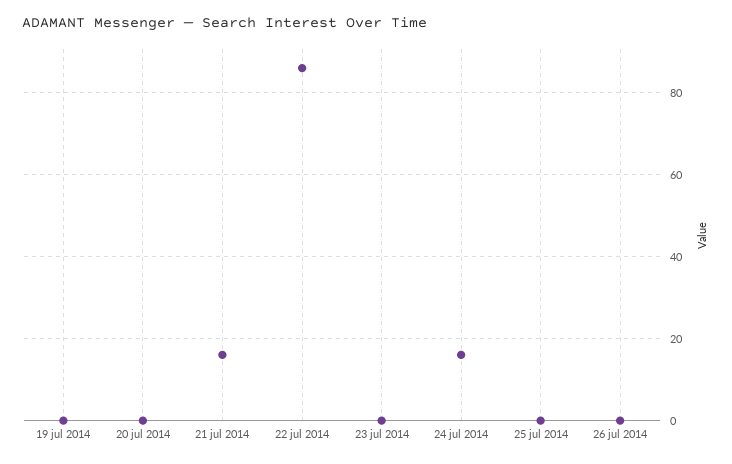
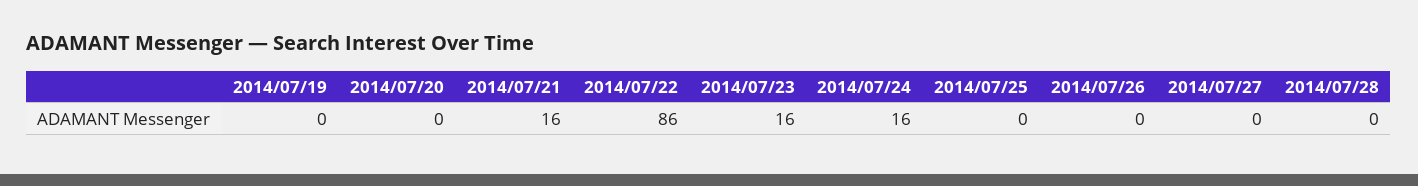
23 jul 2014: 0 -> 16
2014/07/27: none -> 0
2014/07/28: none -> 0

